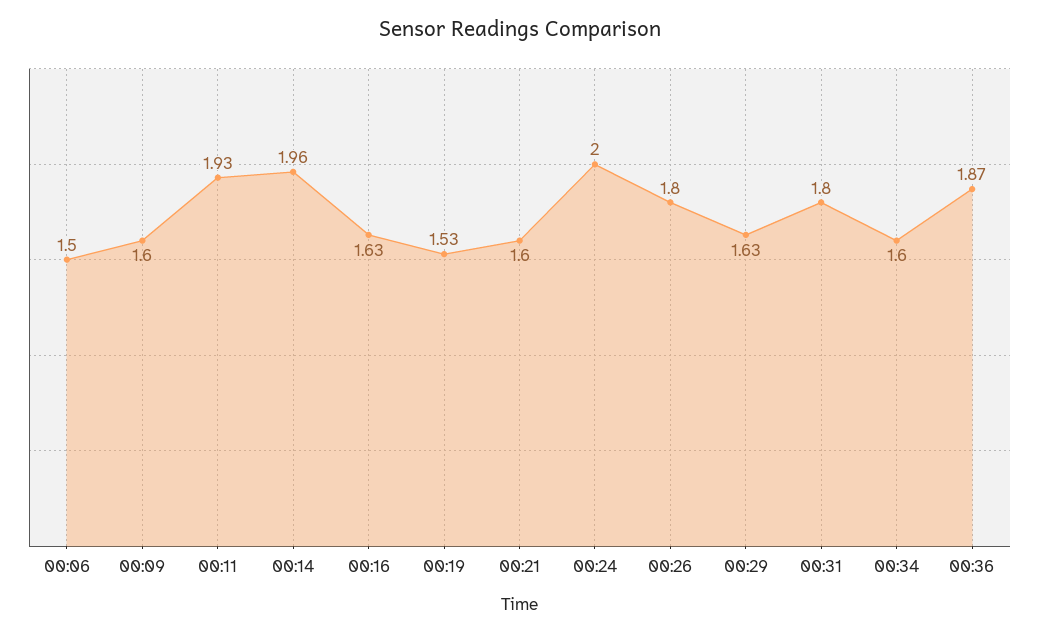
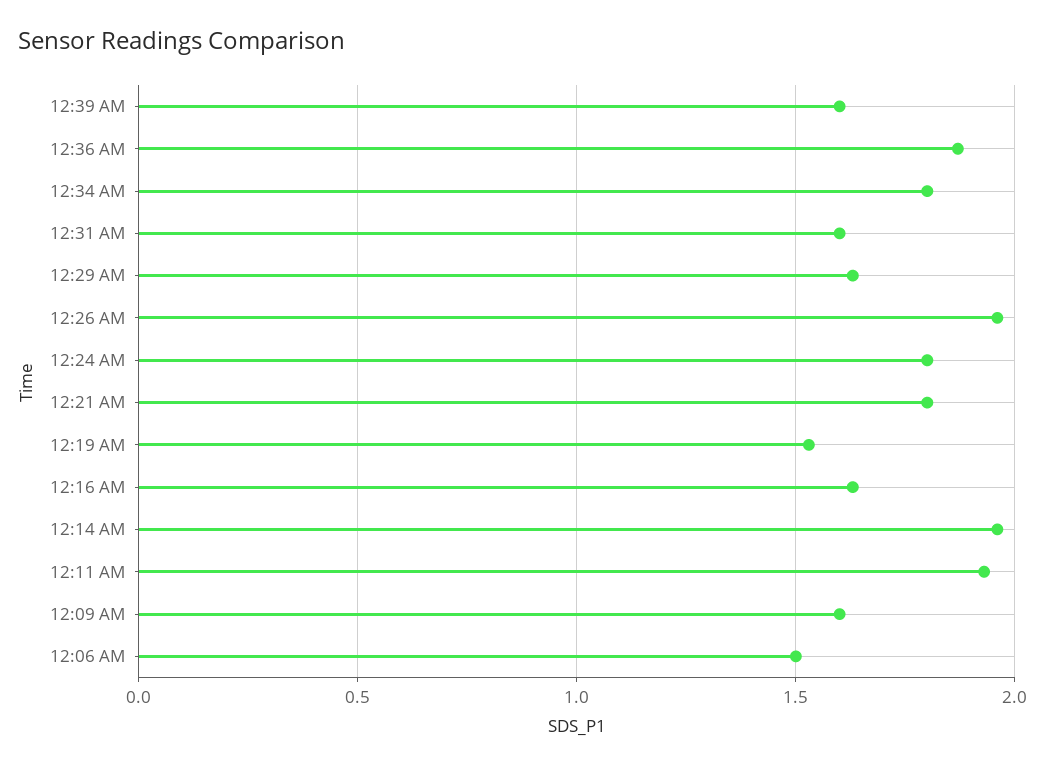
00:21: 1.6 -> 1.8
00:24: 2 -> 1.8
00:26: 1.8 -> 1.95
00:31: 1.8 -> 1.6
00:34: 1.6 -> 1.8
12:39 AM: none -> 1.6

